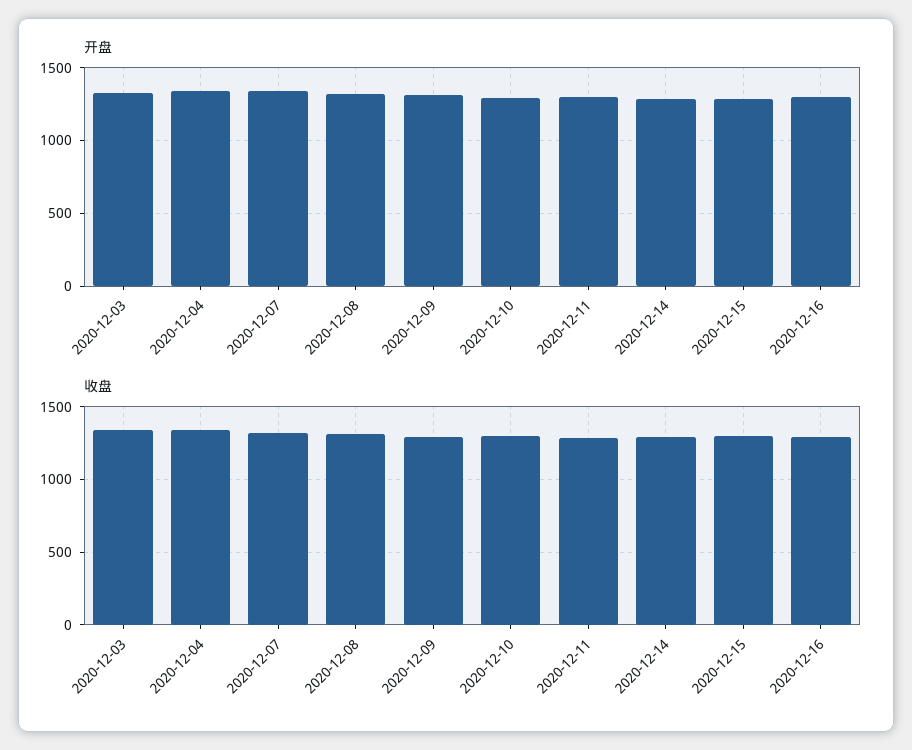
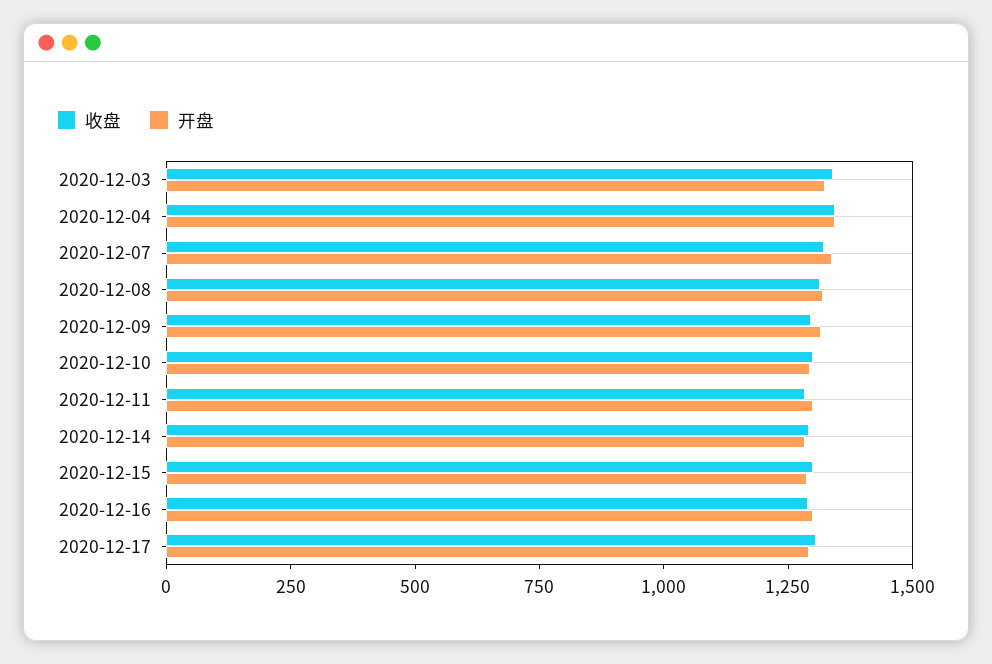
收盘, 2020-12-17: none -> 1300
开盘, 2020-12-17: none -> 1300

